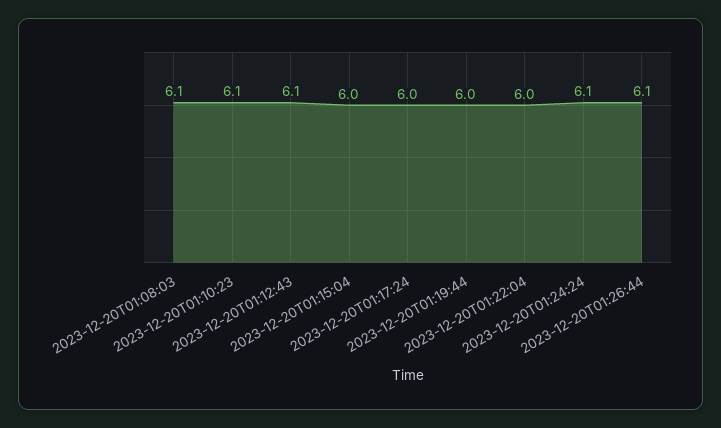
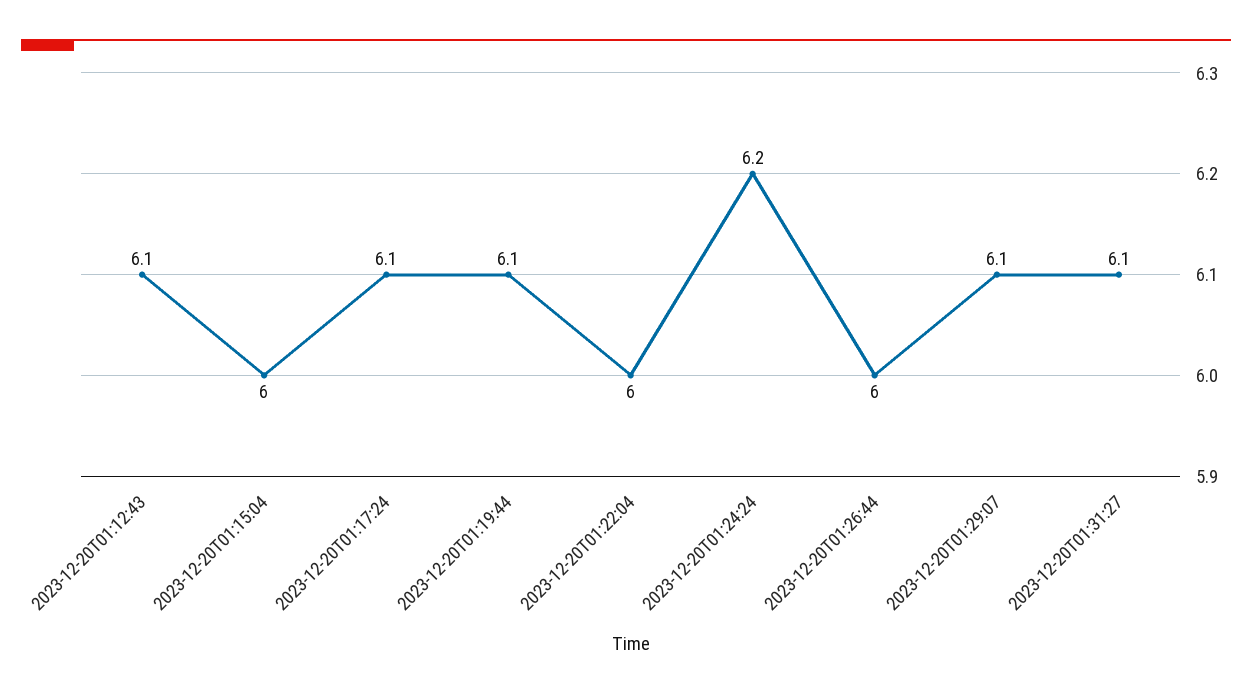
2023-12-20T01:08:03: 6.1 -> none
2023-12-20T01:10:23: 6.1 -> none
2023-12-20T01:17:24: 6 -> 6.1
2023-12-20T01:19:44: 6 -> 6.1
2023-12-20T01:24:24: 6.1 -> 6.2
2023-12-20T01:26:44: 6.1 -> 6
2023-12-20T01:29:07: none -> 6.1
2023-12-20T01:31:27: none -> 6.1

